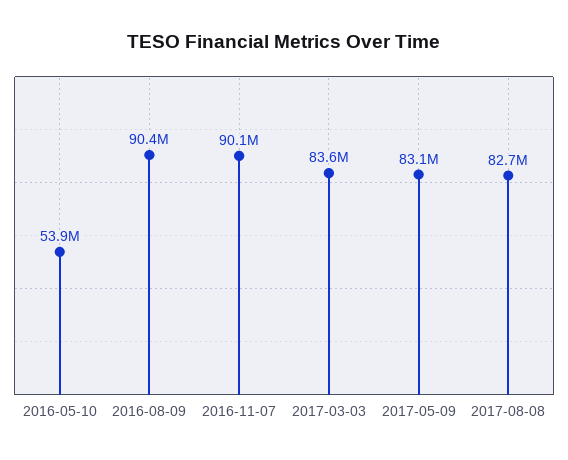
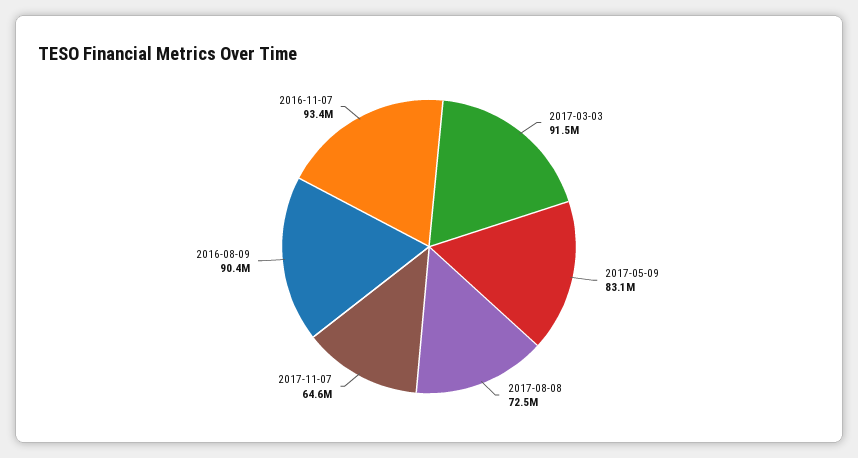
2016-05-10: 53900000 -> none
2016-11-07: 90100000 -> 93400000
2017-03-03: 83600000 -> 91500000
2017-08-08: 82700000 -> 72500000
2017-11-07: none -> 64600000

